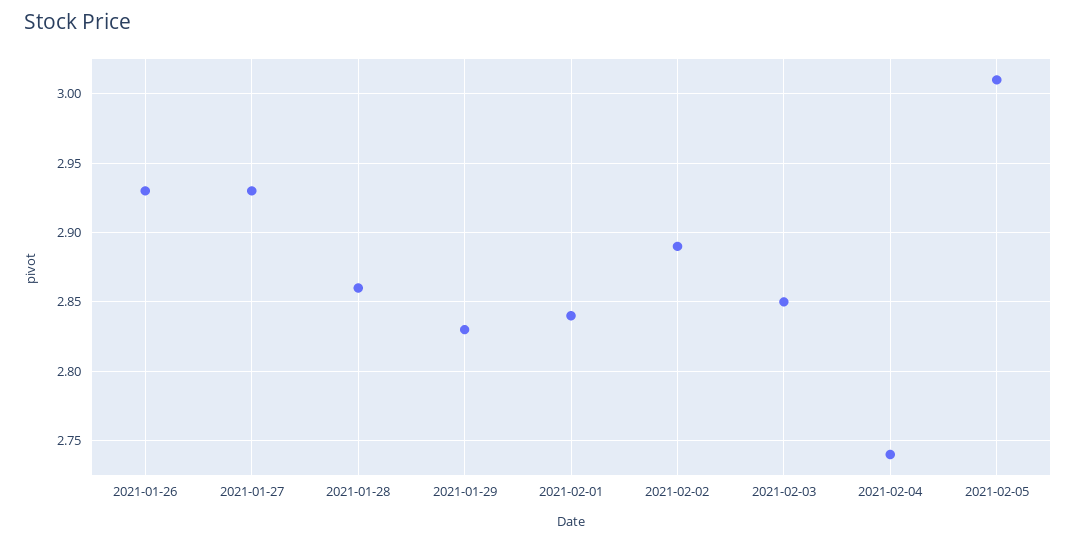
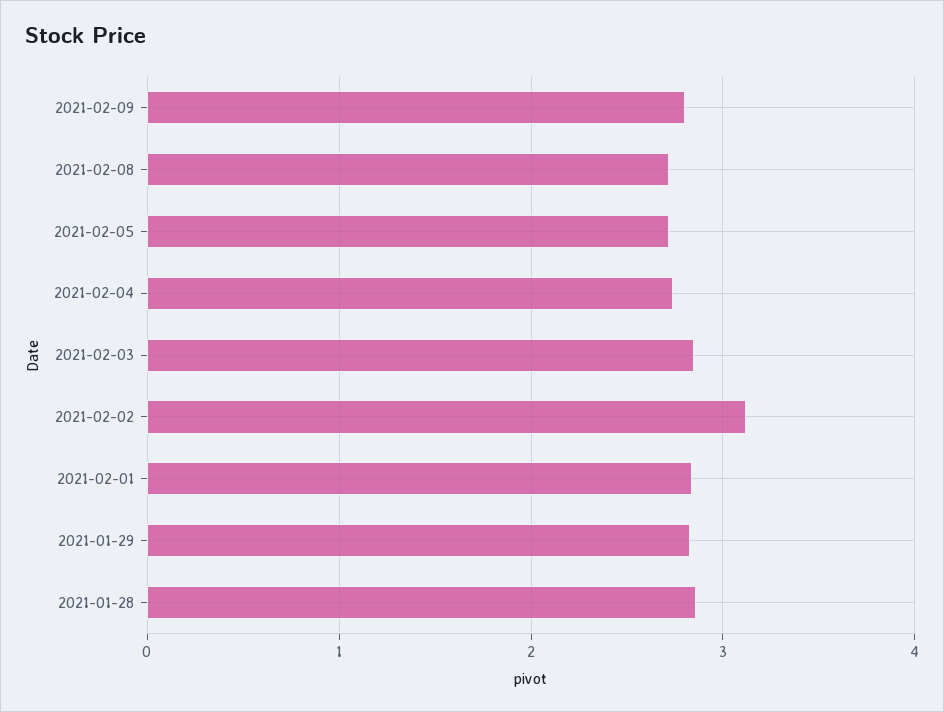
2021-01-26: 2.93 -> none
2021-01-27: 2.93 -> none
2021-02-02: 2.89 -> 3.1
2021-02-05: 3.01 -> 2.7
2021-02-09: none -> 2.8
2021-02-08: none -> 2.7

